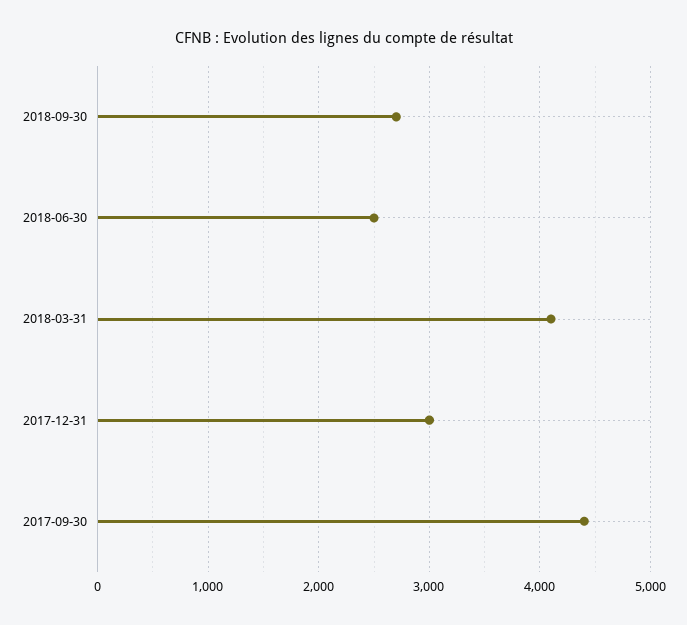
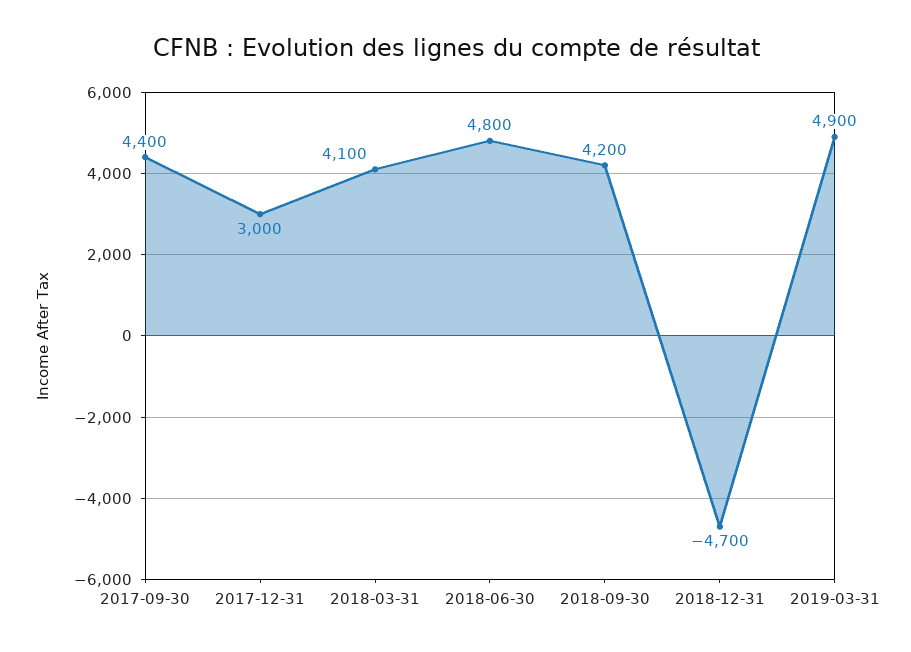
2018-09-30: 2700 -> 4200
2018-06-30: 2500 -> 4800
2018-12-31: none -> -4700
2019-03-31: none -> 4900

